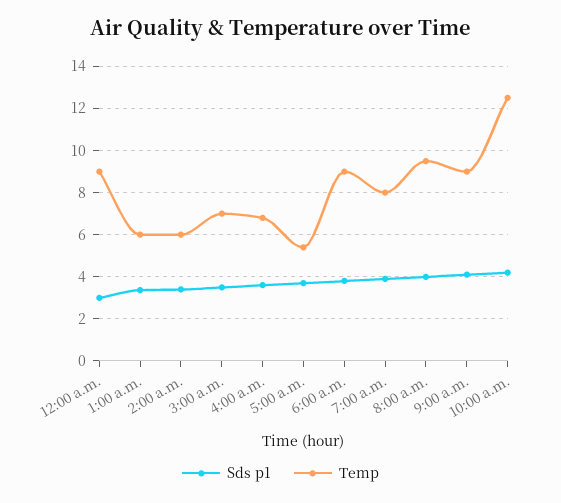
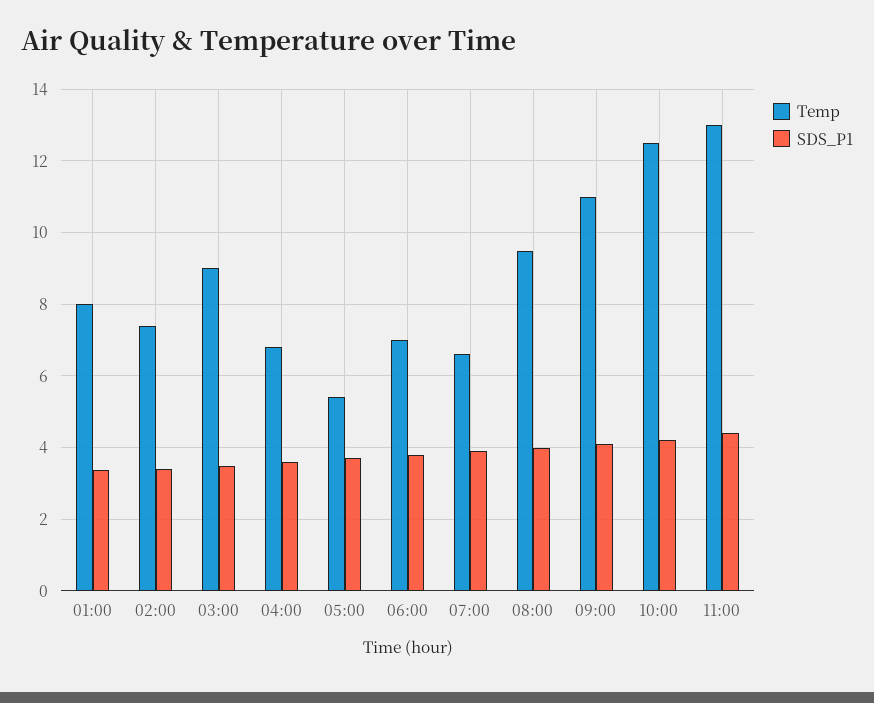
Sds p1, 12:00 a.m.: 3 -> none
Temp, 12:00 a.m.: 9 -> none
Temp, 1:00 a.m.: 6 -> 8
Temp, 2:00 a.m.: 6 -> 7.4
Temp, 3:00 a.m.: 7 -> 9
Temp, 6:00 a.m.: 9 -> 7
Temp, 7:00 a.m.: 8 -> 6.6
Temp, 9:00 a.m.: 9 -> 11
Temp, 11:00: none -> 13
Sds p1, 11:00: none -> 4.4

